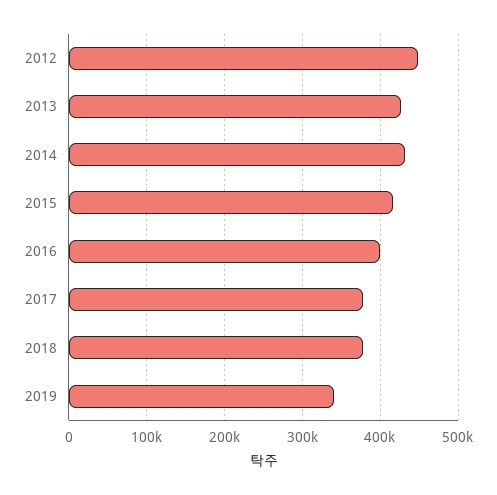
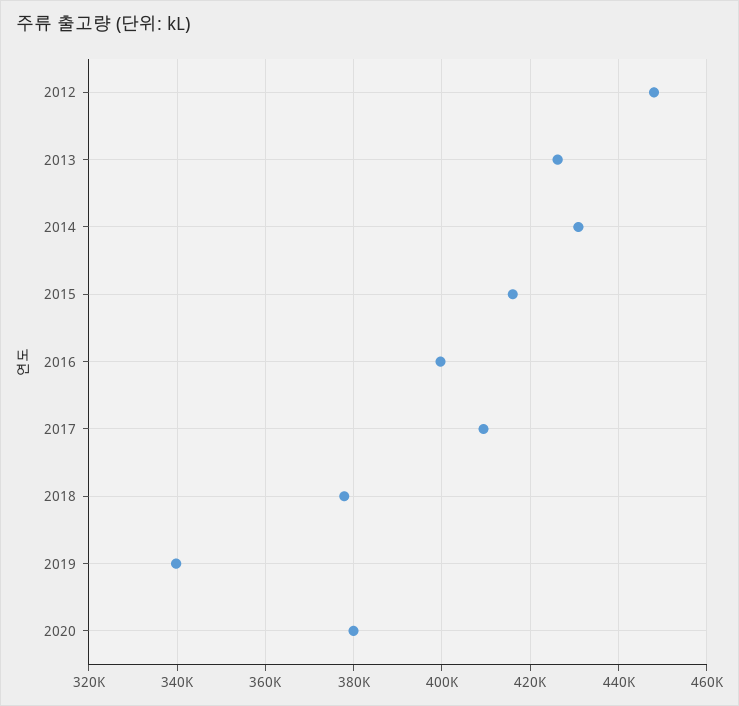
2017: 380000 -> 410000
2020: none -> 380000

